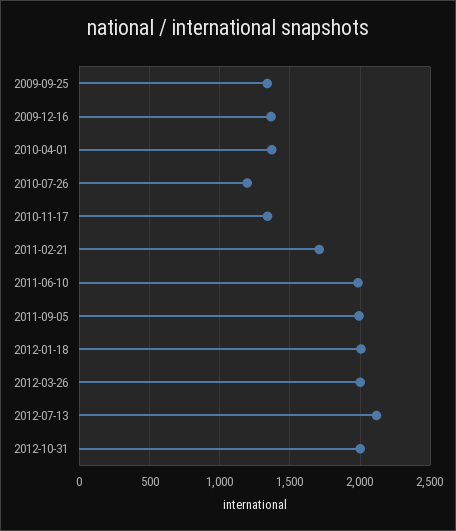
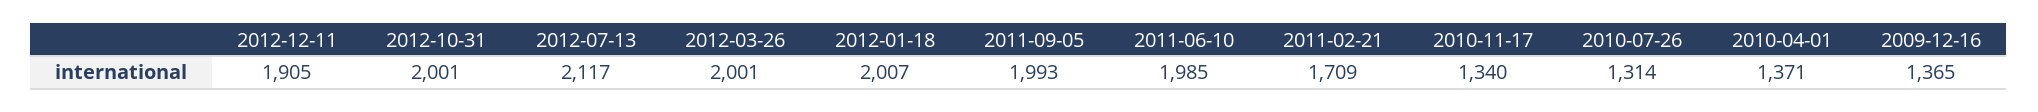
2009-09-25: 1350 -> none
2010-07-26: 1200 -> 1314
2012-12-11: none -> 1905

